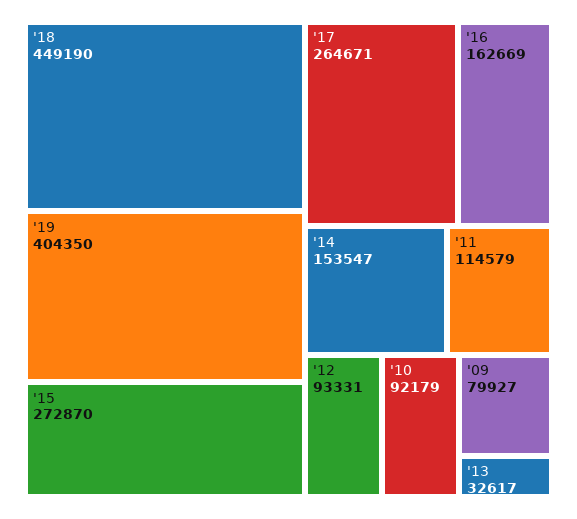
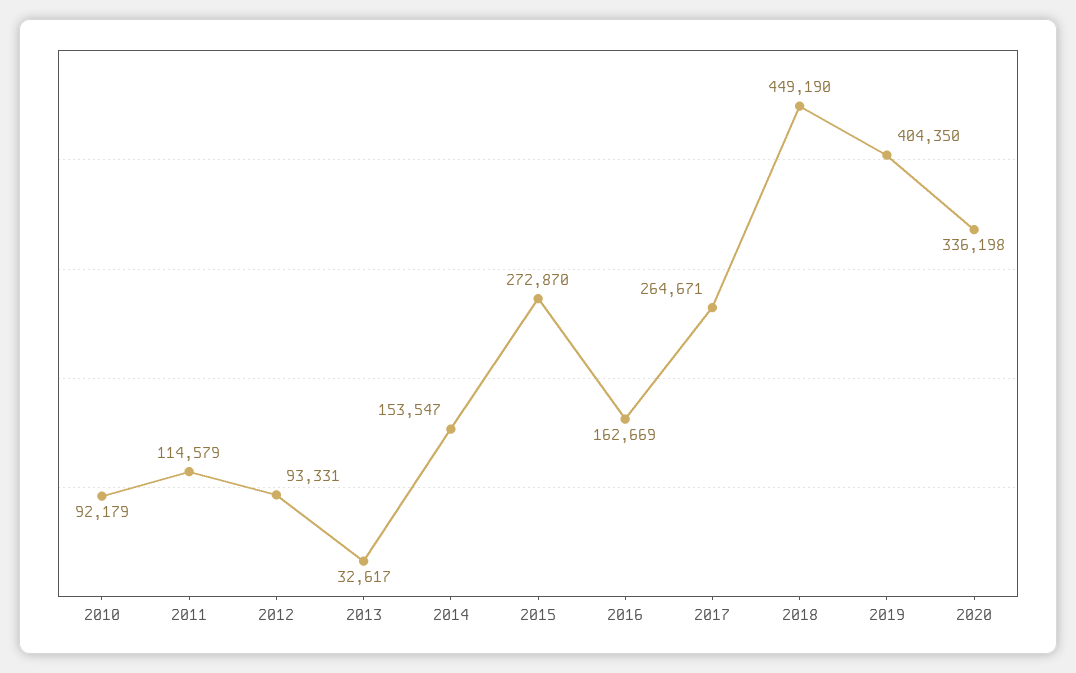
'09: 79927 -> none
2020: none -> 336198

